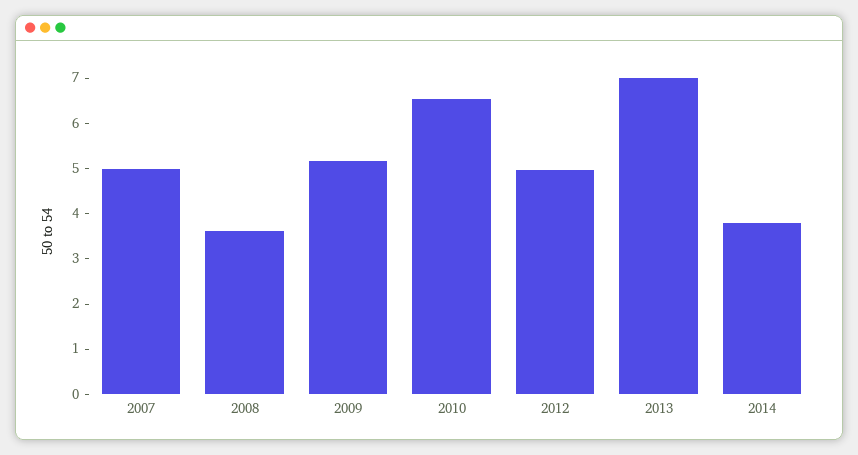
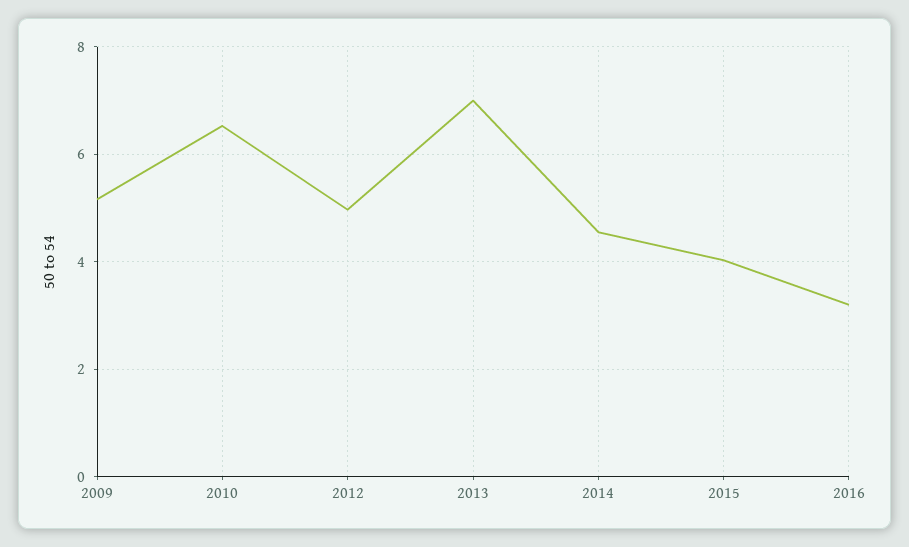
2007: 5 -> none
2008: 3.6 -> none
2014: 3.8 -> 4.6
2015: none -> 4
2016: none -> 3.2

